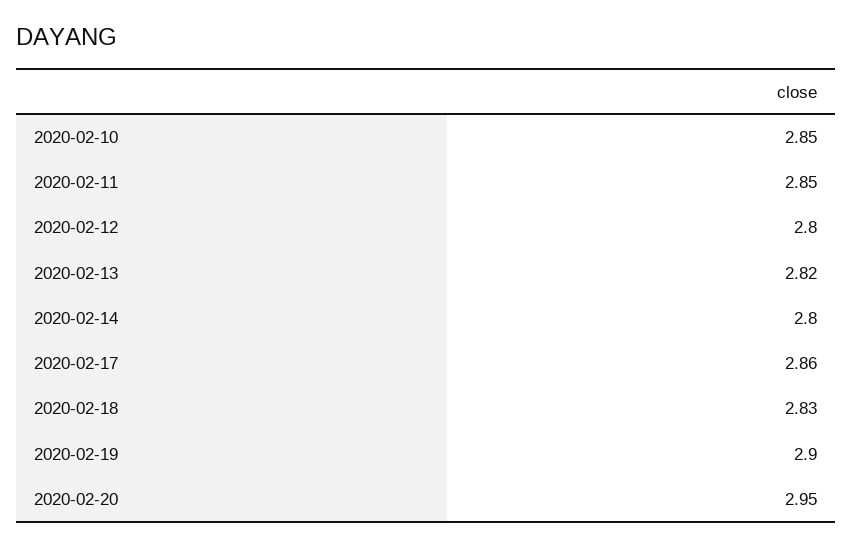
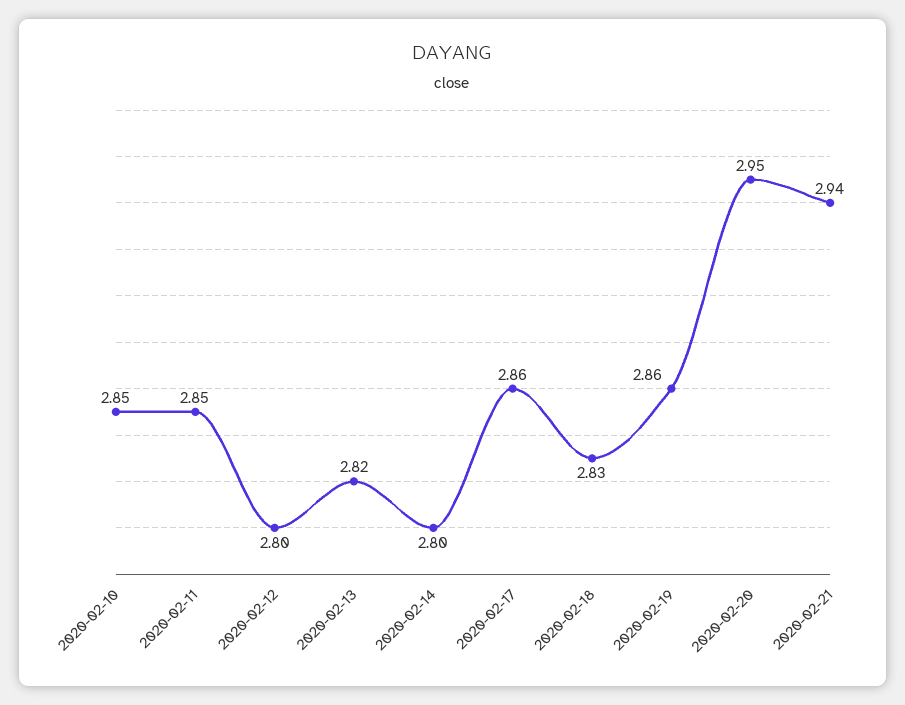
2020-02-19: 2.9 -> 2.86
2020-02-21: none -> 2.94

